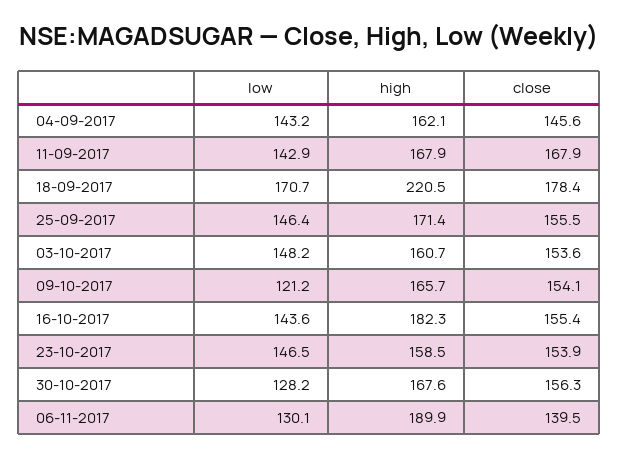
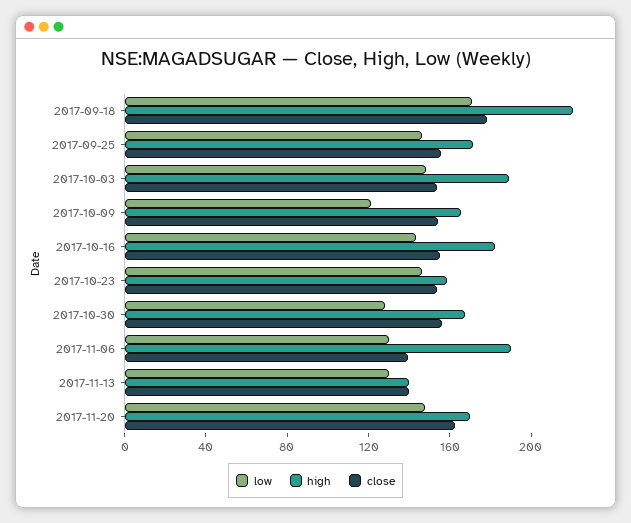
low, 04-09-2017: 143.2 -> none
high, 04-09-2017: 162.1 -> none
close, 04-09-2017: 145.6 -> none
low, 11-09-2017: 142.9 -> none
high, 11-09-2017: 167.9 -> none
close, 11-09-2017: 167.9 -> none
high, 03-10-2017: 160.7 -> 190
low, 2017-11-13: none -> 130
high, 2017-11-13: none -> 140
close, 2017-11-13: none -> 140
low, 2017-11-20: none -> 150
high, 2017-11-20: none -> 170
close, 2017-11-20: none -> 160

